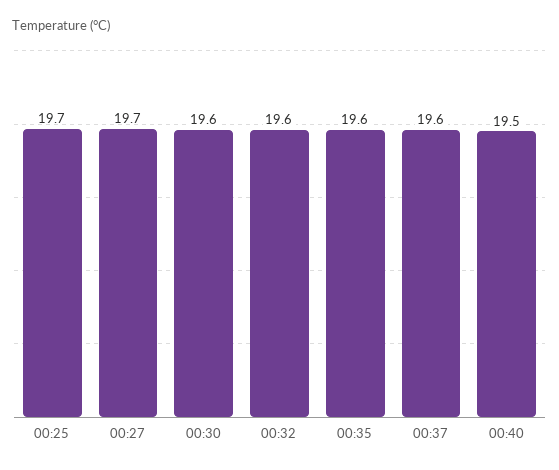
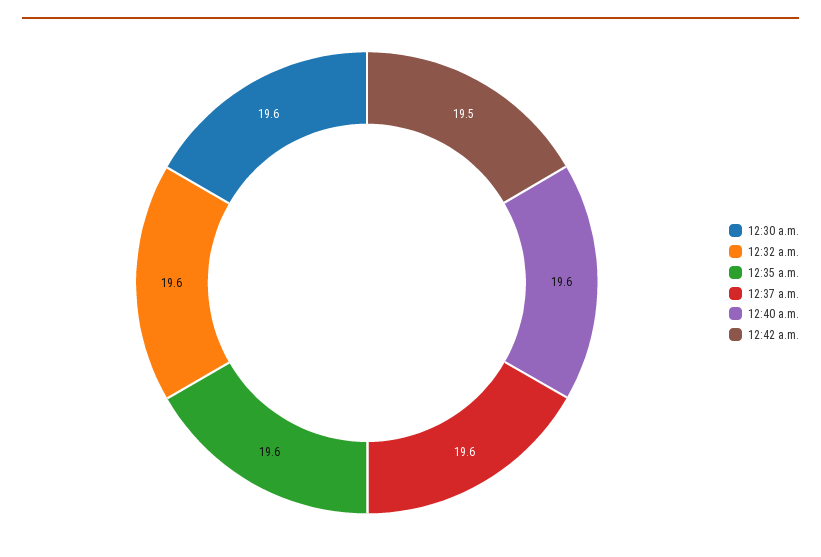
00:25: 19.7 -> none
00:27: 19.7 -> none
00:40: 19.5 -> 19.6
12:42 a.m.: none -> 19.5

